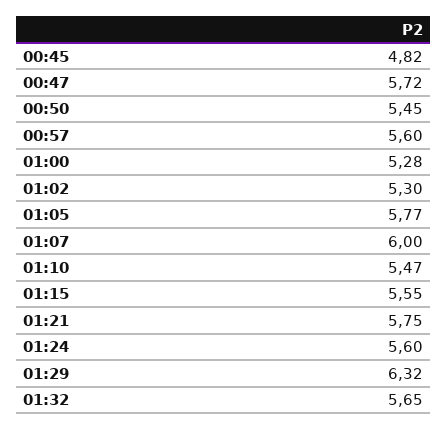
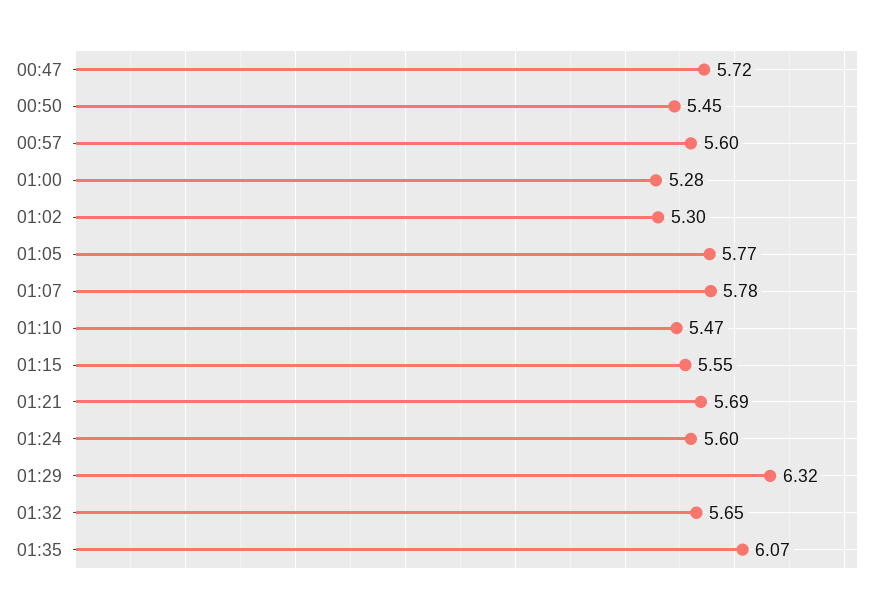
00:45: 4.82 -> none
01:07: 6 -> 5.78
01:21: 5.75 -> 5.69
01:35: none -> 6.07

